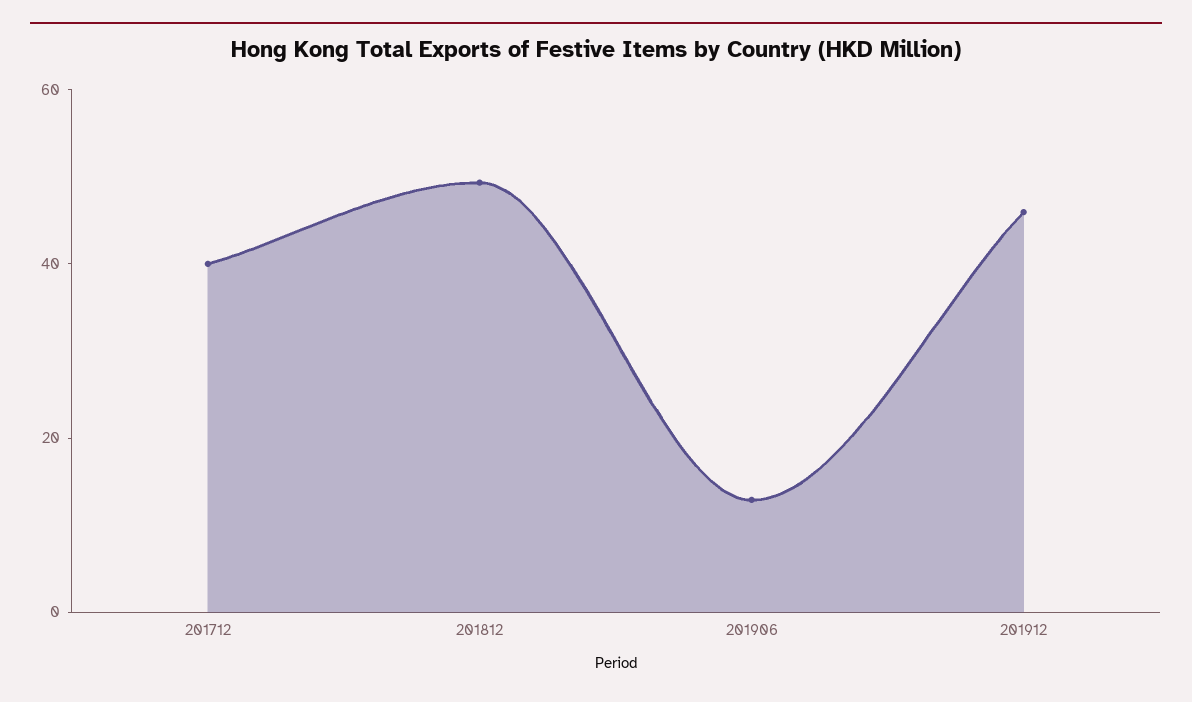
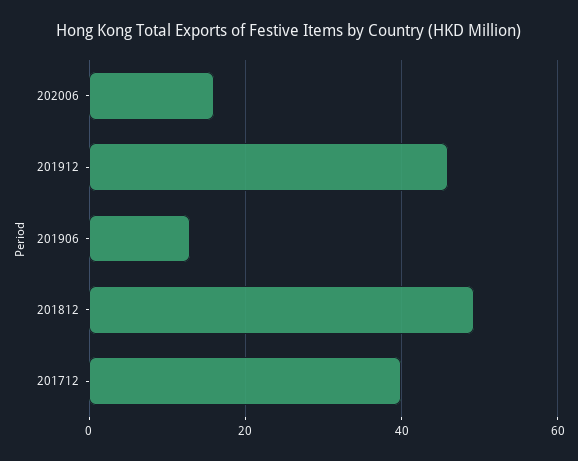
202006: none -> 16

